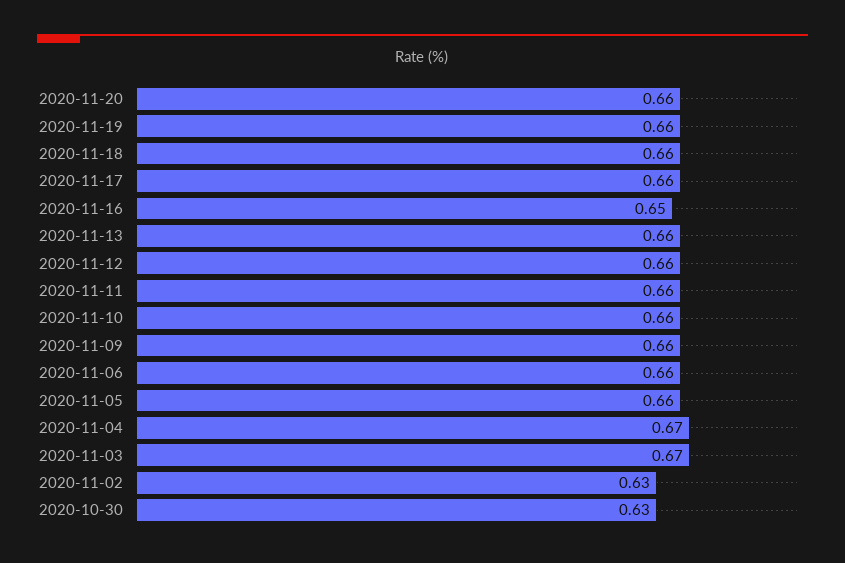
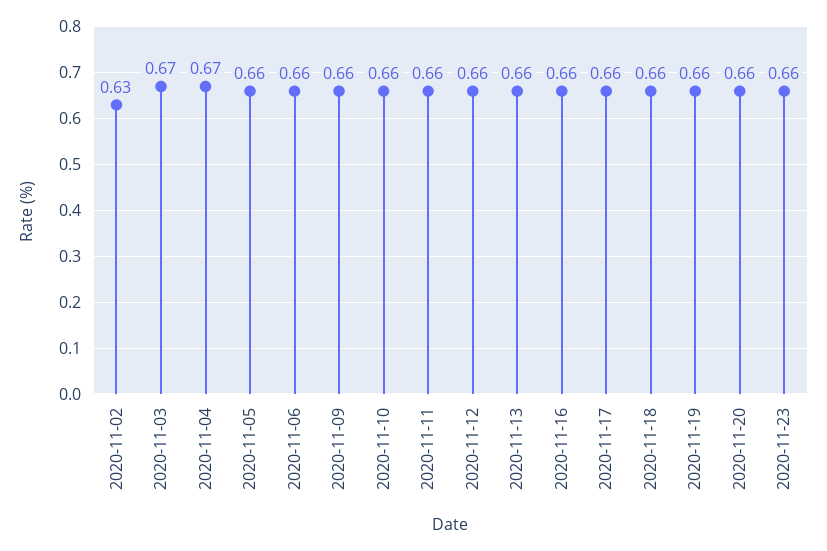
2020-11-16: 0.65 -> 0.66
2020-10-30: 0.63 -> none
2020-11-23: none -> 0.66

